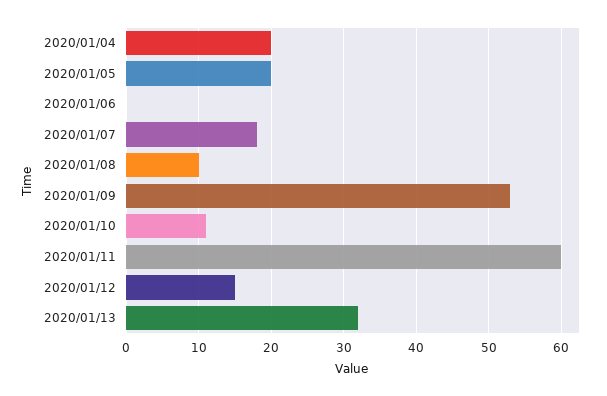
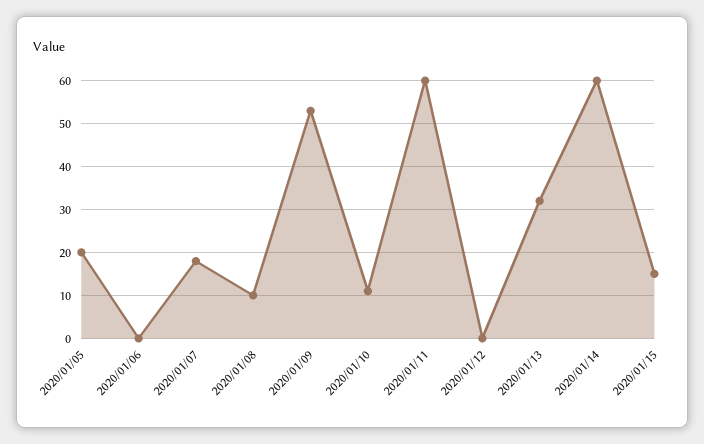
2020/01/04: 20 -> none
2020/01/12: 15 -> 0
2020/01/14: none -> 60
2020/01/15: none -> 15

